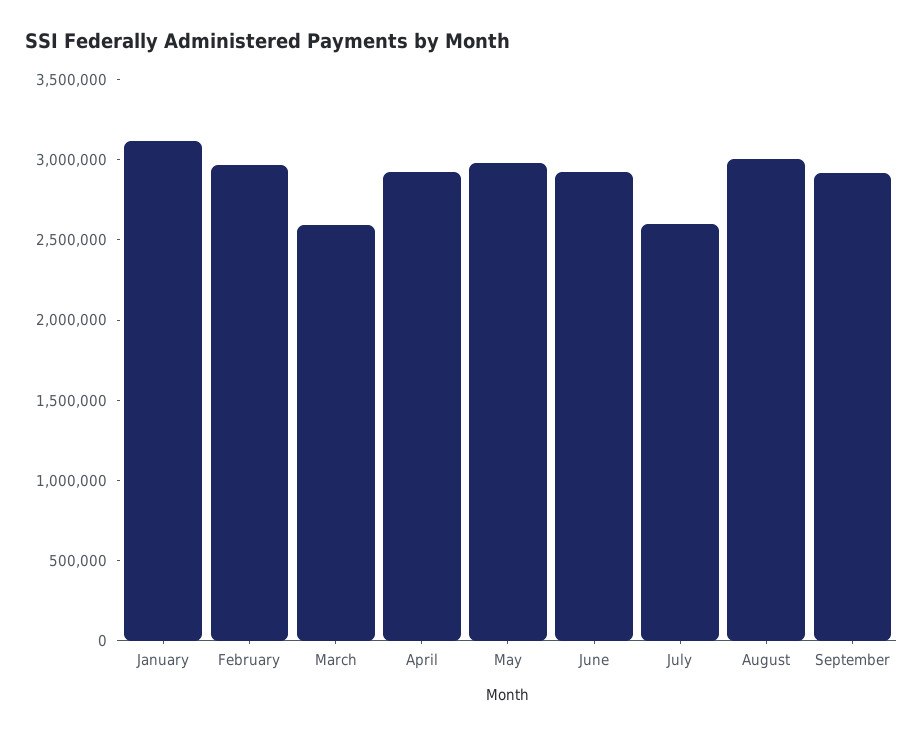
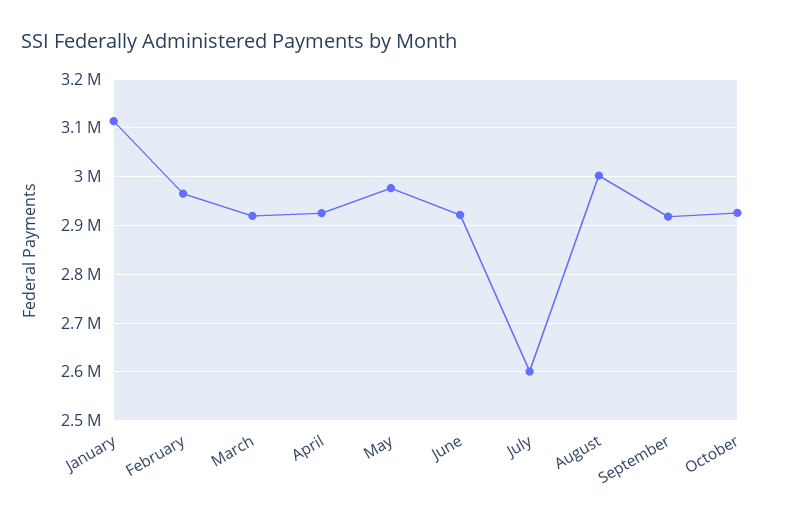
March: 2600000 -> 2920000
October: none -> 2920000

